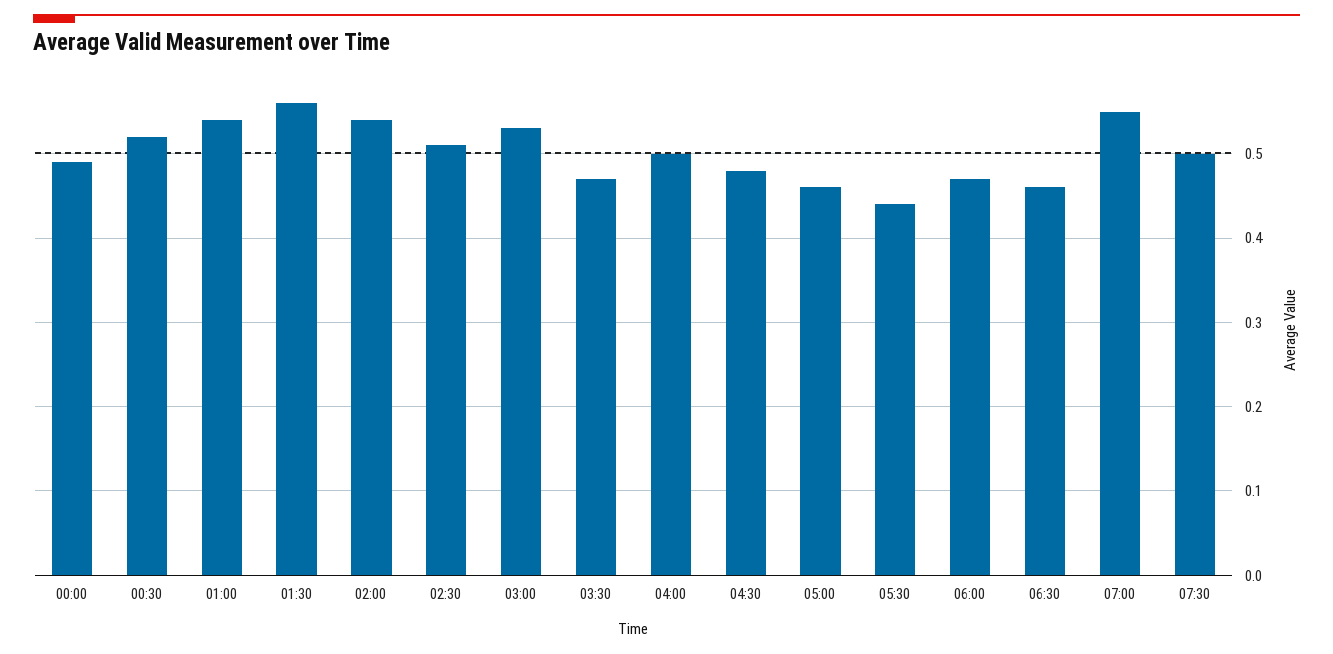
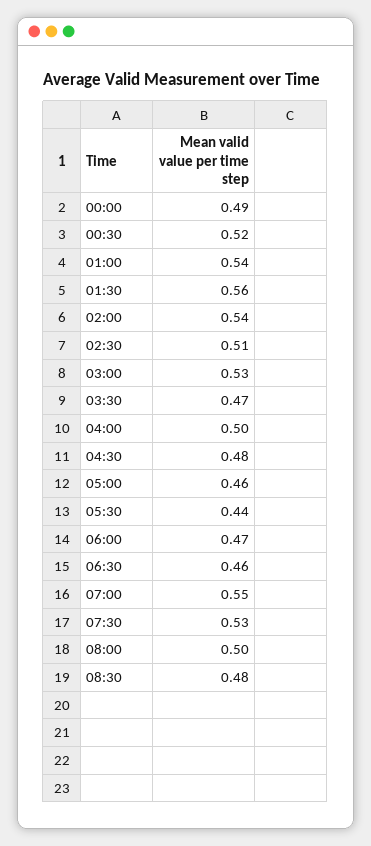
07:30: 0.5 -> 0.53
08:00: none -> 0.5
08:30: none -> 0.48

